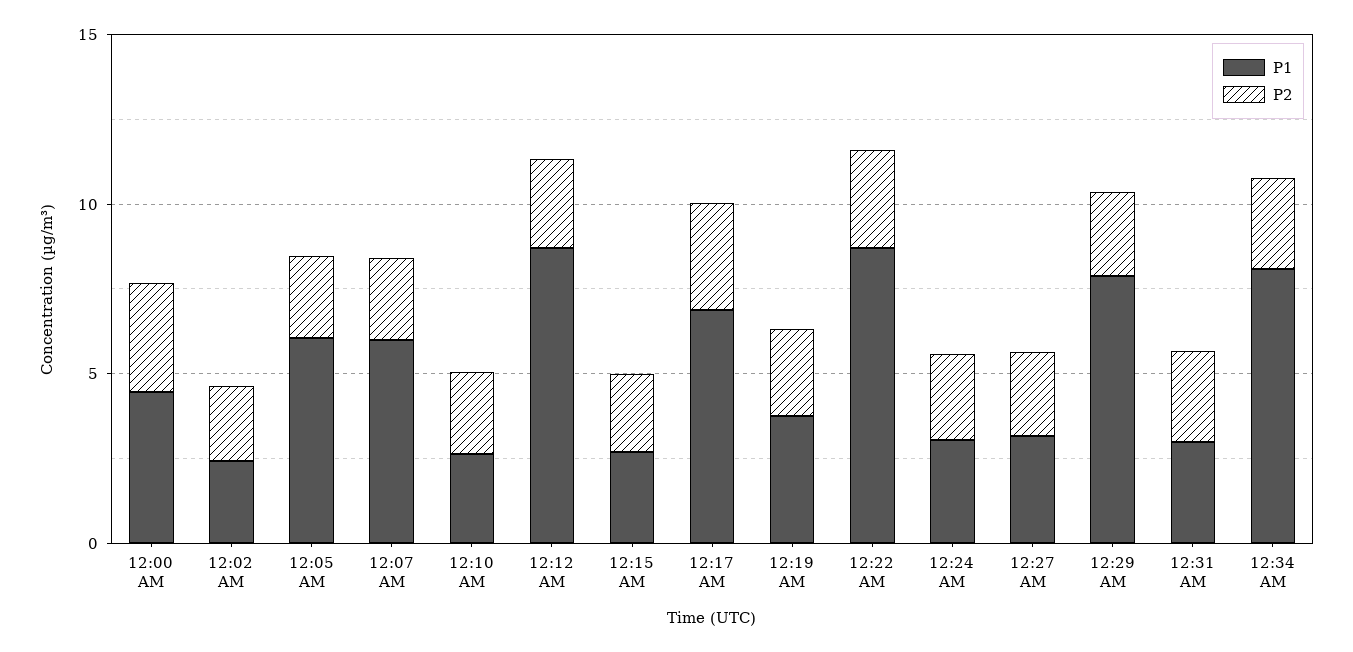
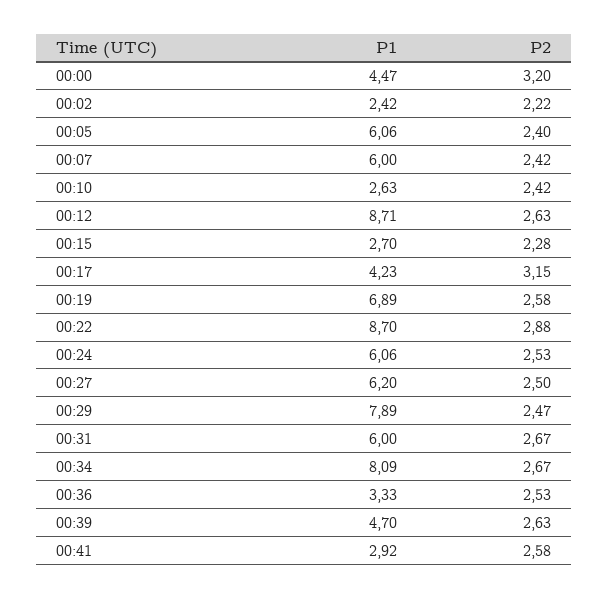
P1, 12:17 AM: 7 -> 4.23
P1, 12:19 AM: 4 -> 6.89
P1, 12:24 AM: 3 -> 6.06
P1, 12:27 AM: 3 -> 6.2
P1, 12:31 AM: 3 -> 6
P1, 00:36: none -> 3.33
P2, 00:36: none -> 2.53
P1, 00:39: none -> 4.7
P2, 00:39: none -> 2.63
P1, 00:41: none -> 2.92
P2, 00:41: none -> 2.58

